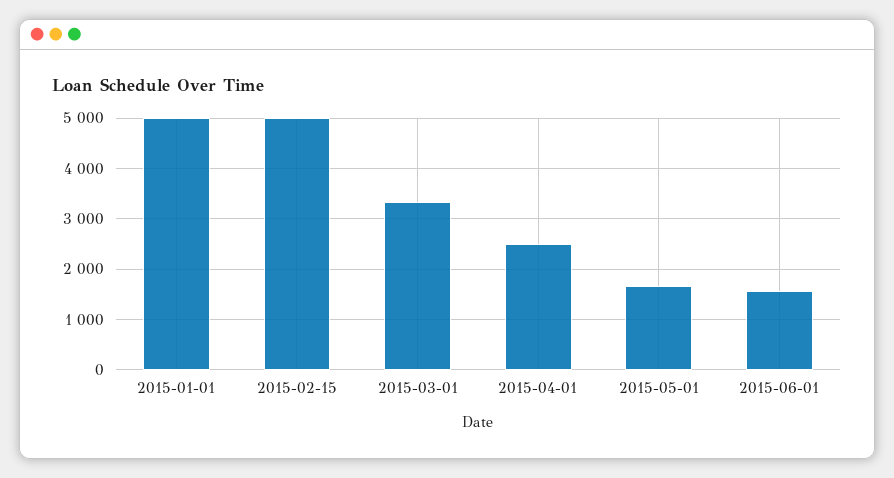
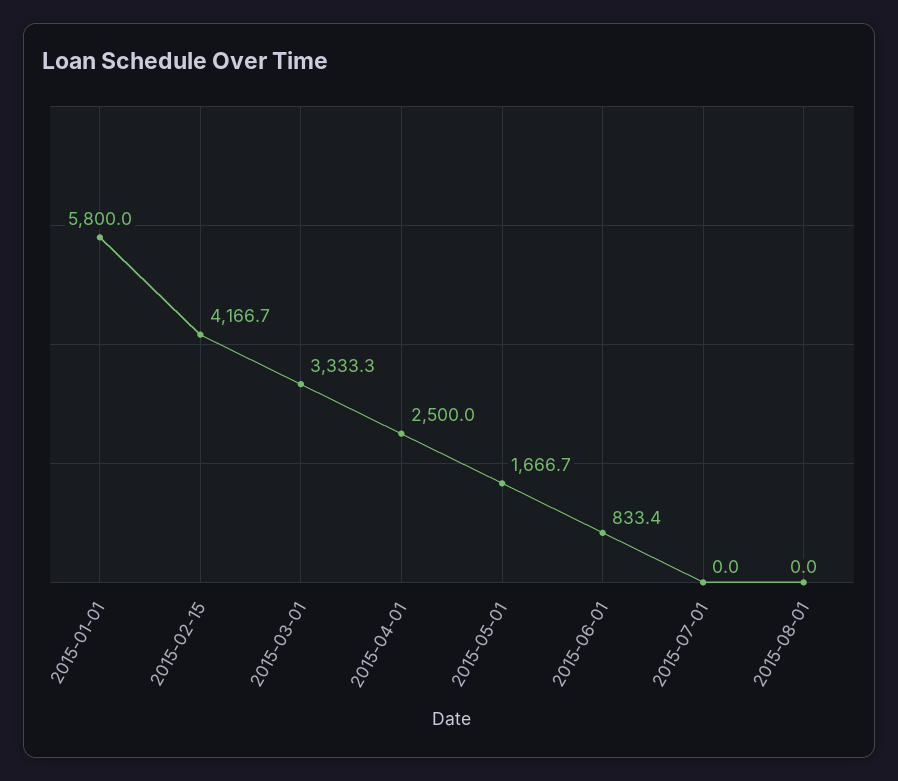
2015-01-01: 5000 -> 5800
2015-02-15: 5000 -> 4166.7
2015-06-01: 1600 -> 833.4
2015-07-01: none -> 0
2015-08-01: none -> 0

